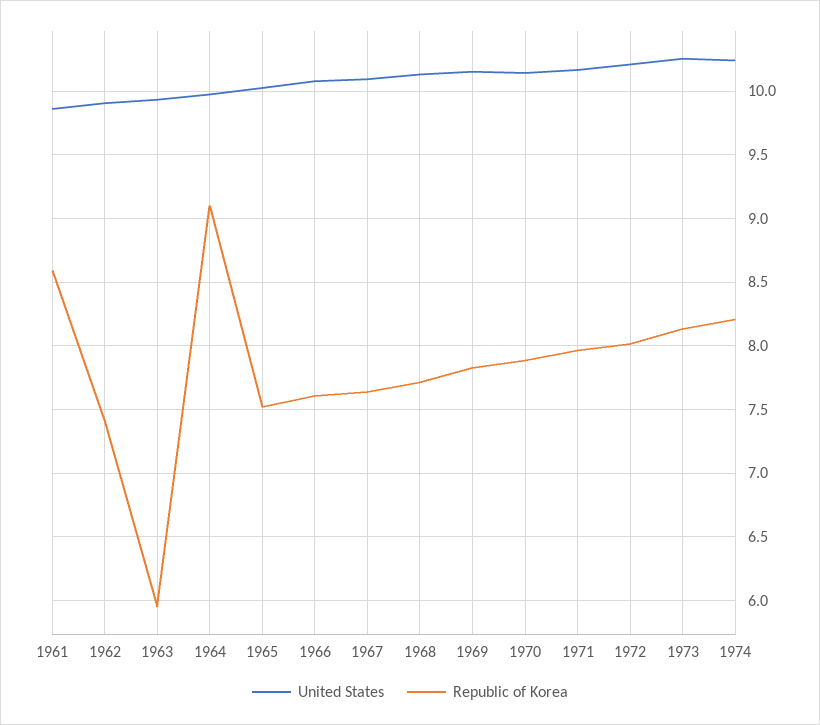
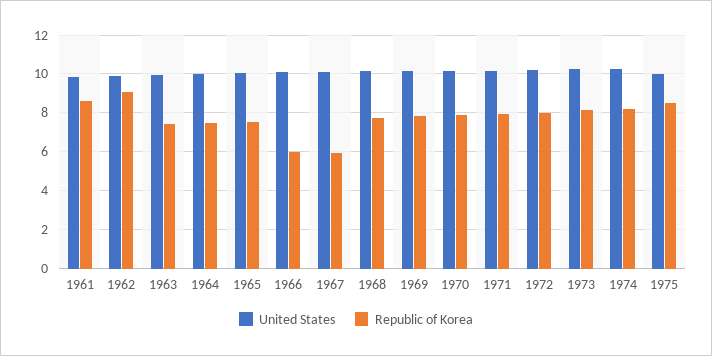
Republic of Korea, 1962: 7.4 -> 9
Republic of Korea, 1963: 5.95 -> 7.5
Republic of Korea, 1964: 9.1 -> 7.5
Republic of Korea, 1966: 7.6 -> 6
Republic of Korea, 1967: 7.65 -> 6
United States, 1975: none -> 10
Republic of Korea, 1975: none -> 8.5

